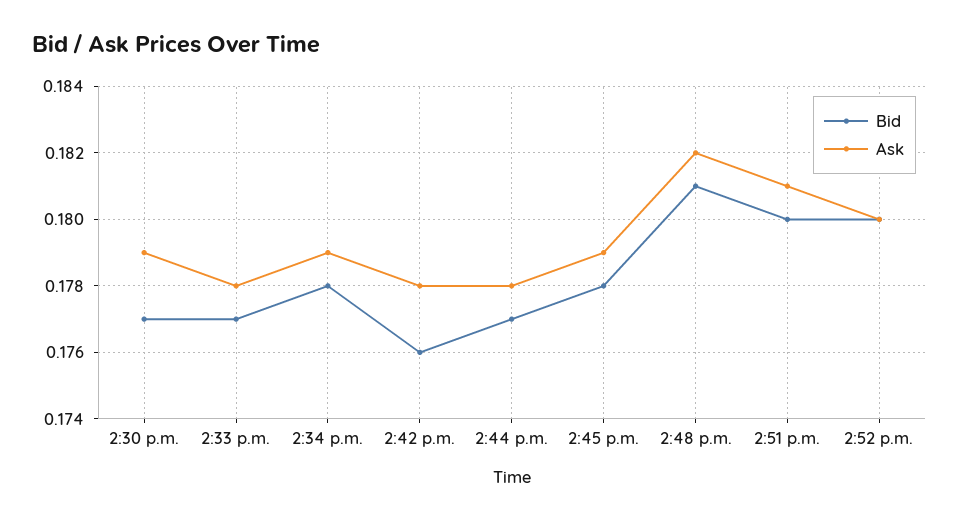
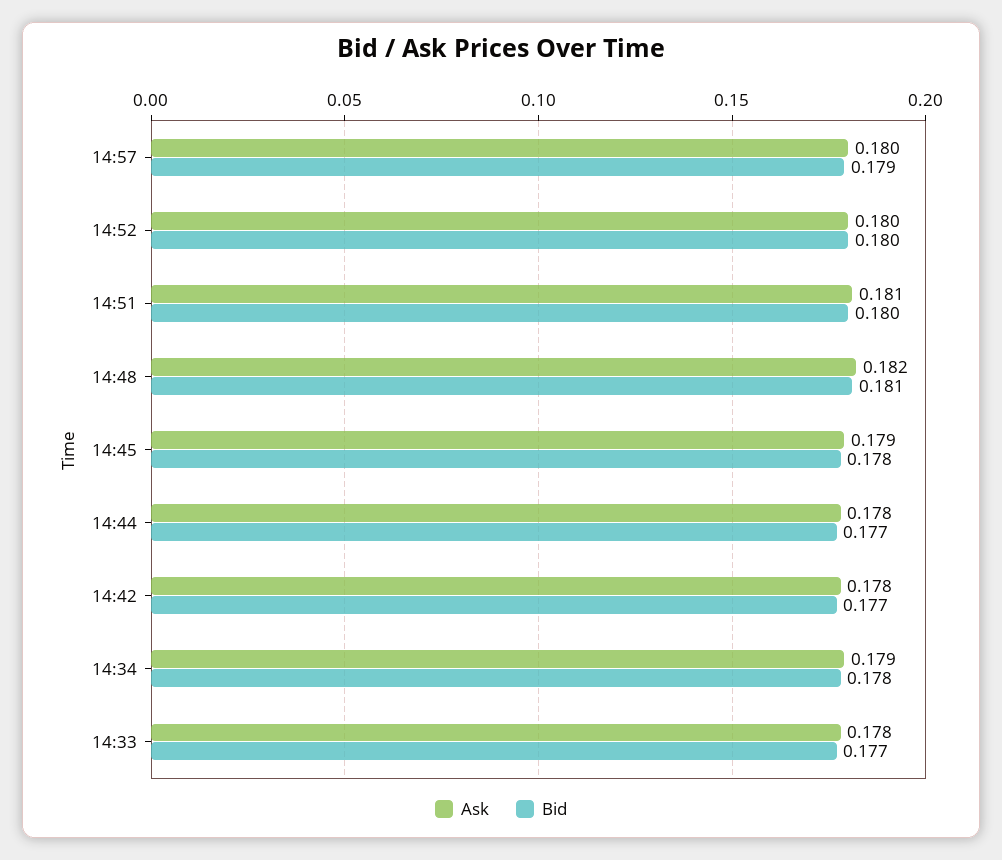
Bid, 2:30 p.m.: 0.177 -> none
Ask, 2:30 p.m.: 0.179 -> none
Bid, 2:42 p.m.: 0.176 -> 0.177
Ask, 14:57: none -> 0.18
Bid, 14:57: none -> 0.179

